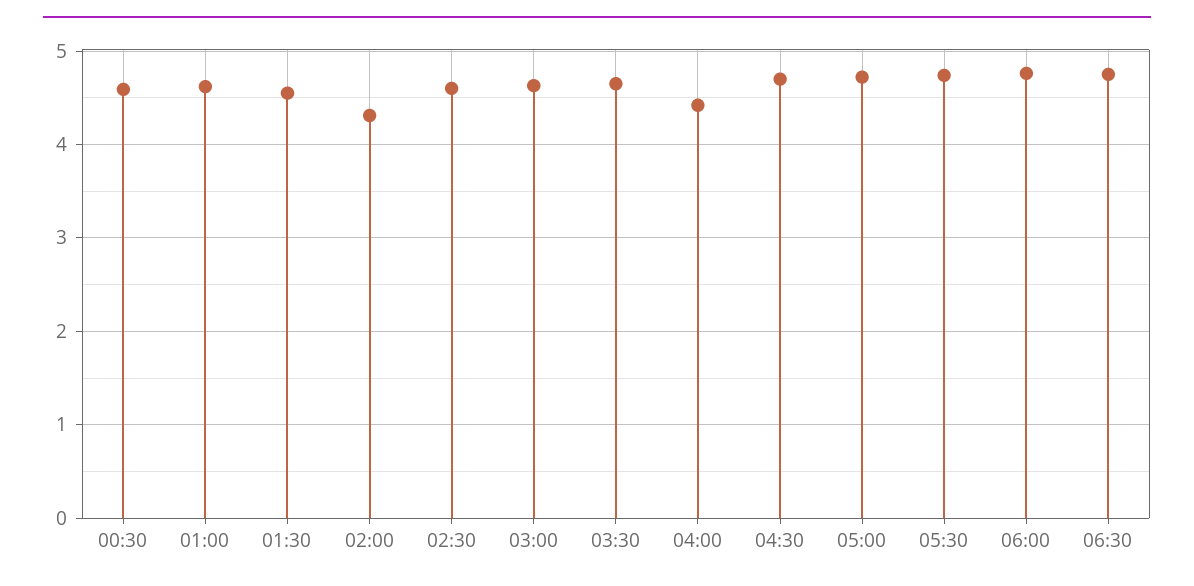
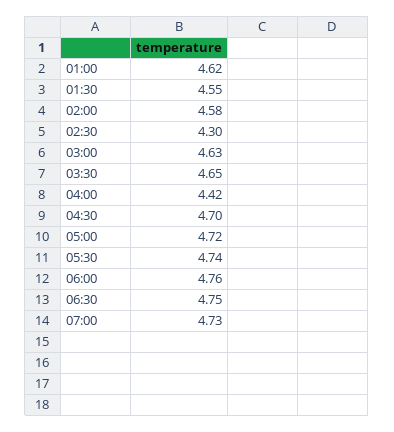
00:30: 4.6 -> none
02:00: 4.3 -> 4.58
02:30: 4.6 -> 4.3
07:00: none -> 4.73

